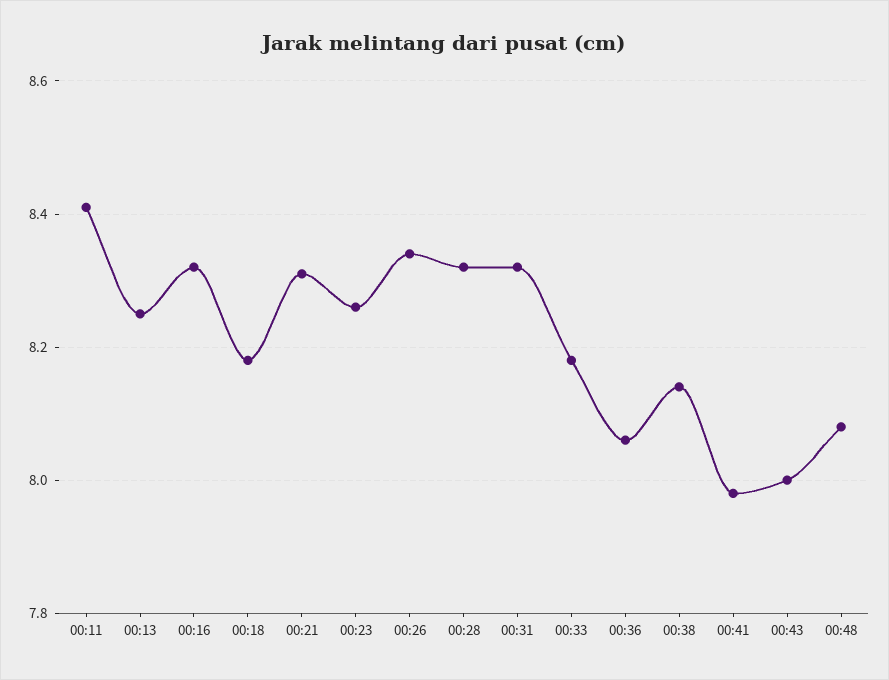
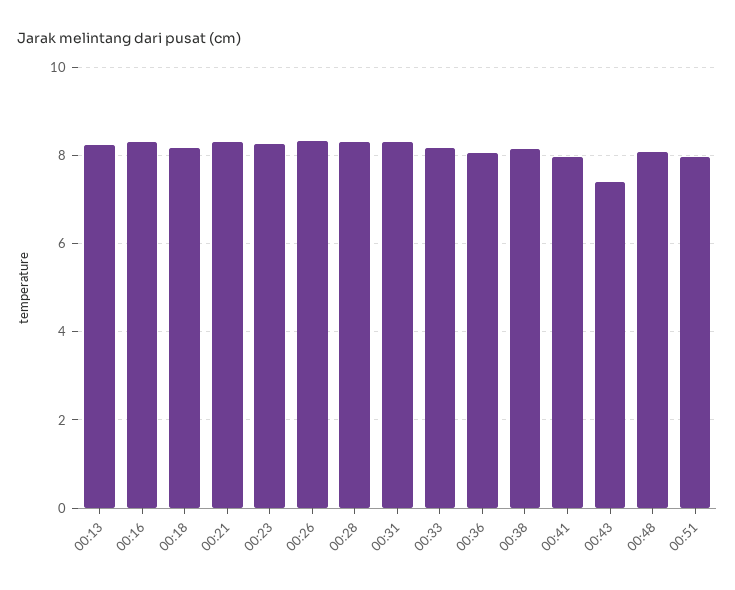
00:11: 8.4 -> none
00:43: 8 -> 7.4
00:51: none -> 8

